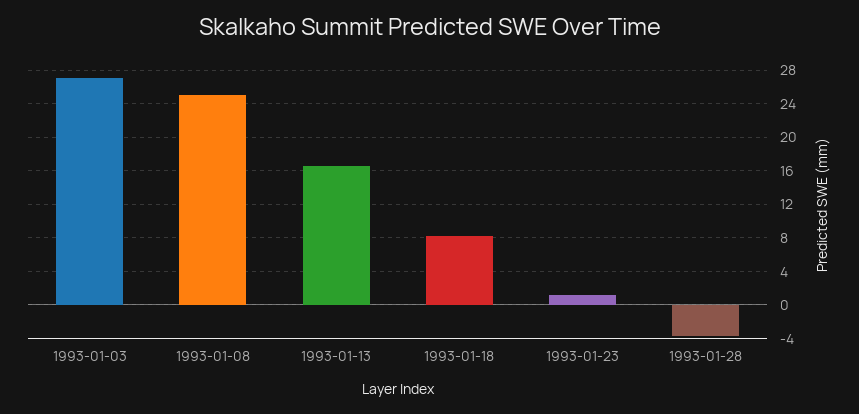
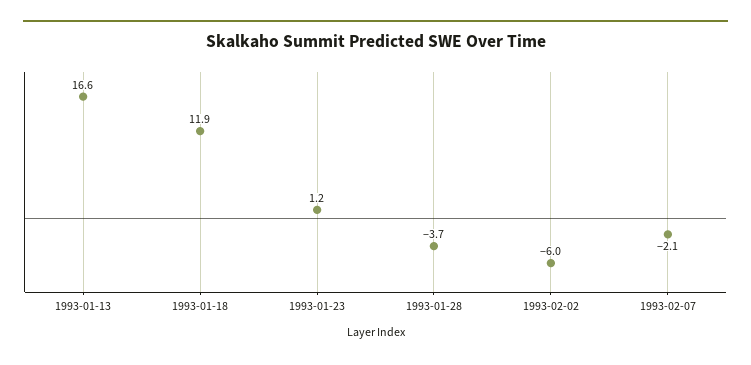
1993-01-03: 27 -> none
1993-01-08: 25 -> none
1993-01-18: 8 -> 11.9
1993-02-02: none -> -6
1993-02-07: none -> -2.1

